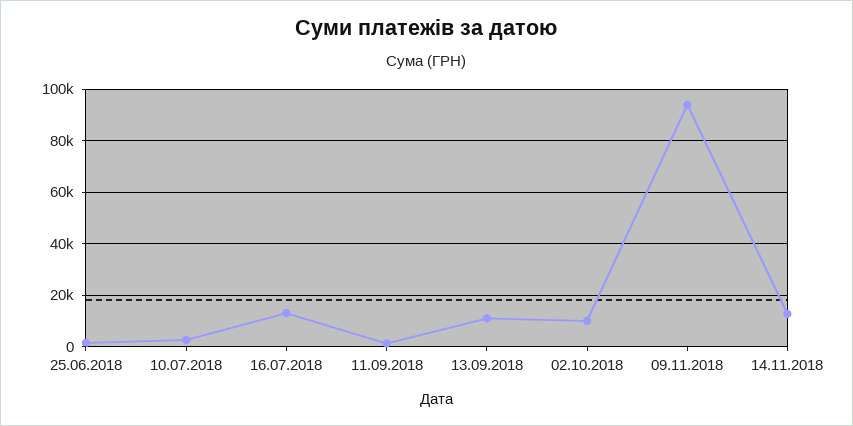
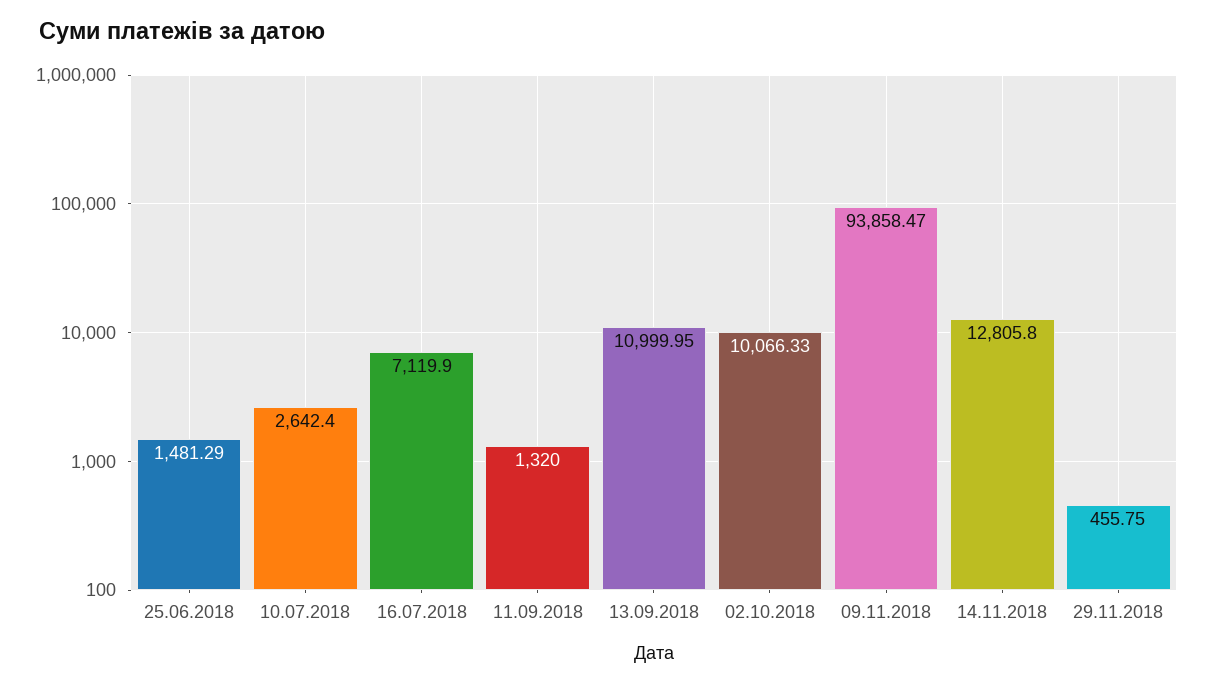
16.07.2018: 12500 -> 7119.9
29.11.2018: none -> 455.75

